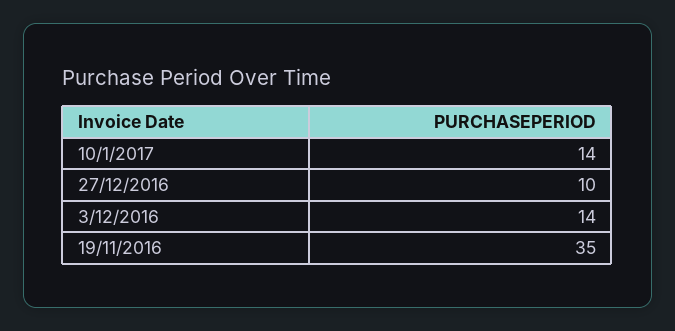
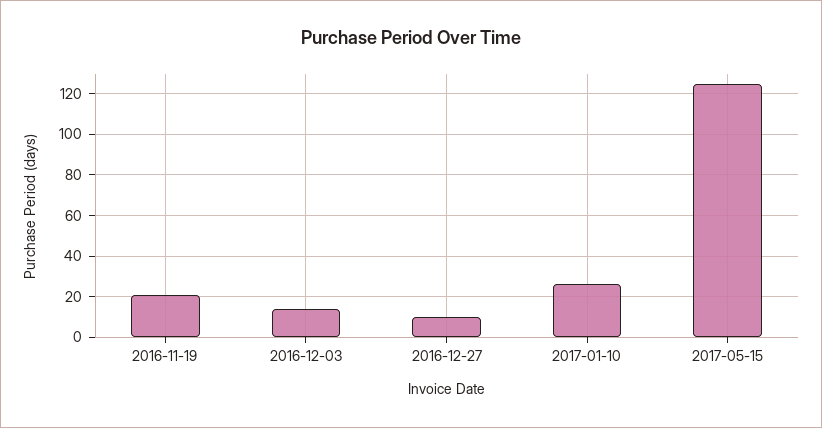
10/1/2017: 14 -> 25
19/11/2016: 35 -> 20
2017-05-15: none -> 125

